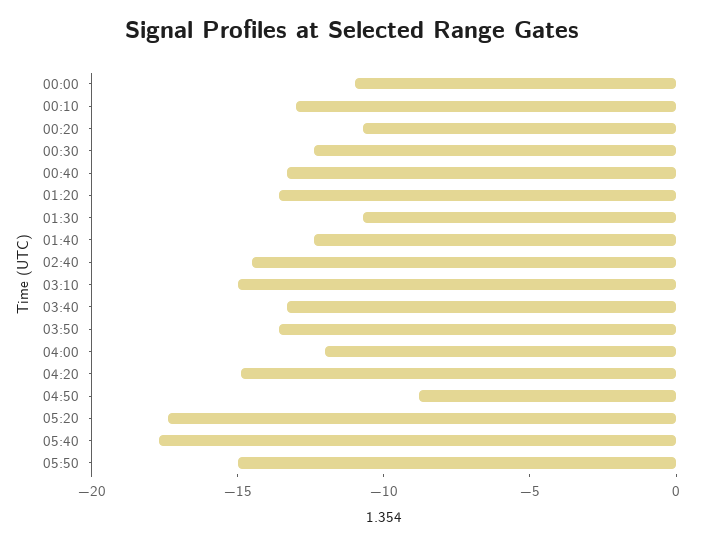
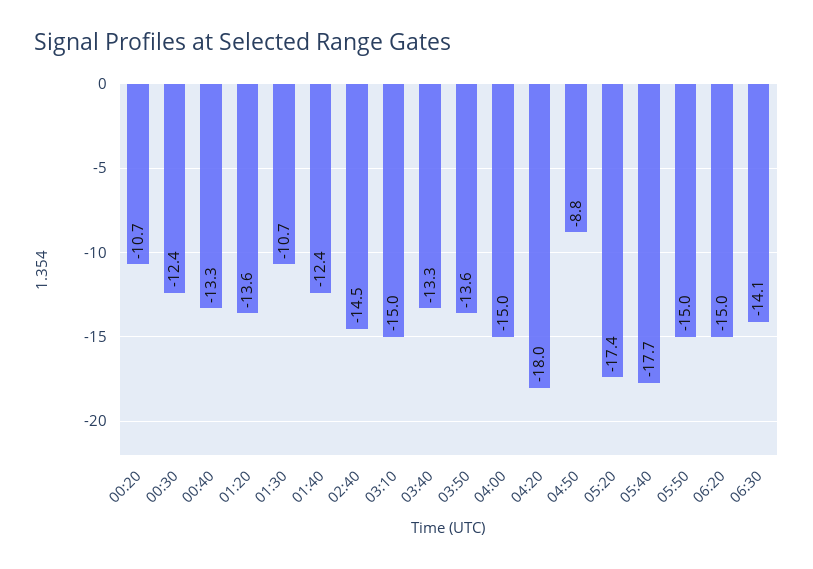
00:00: -11 -> none
00:10: -13 -> none
04:00: -12 -> -15
04:20: -15 -> -18
06:20: none -> -15
06:30: none -> -14.1

